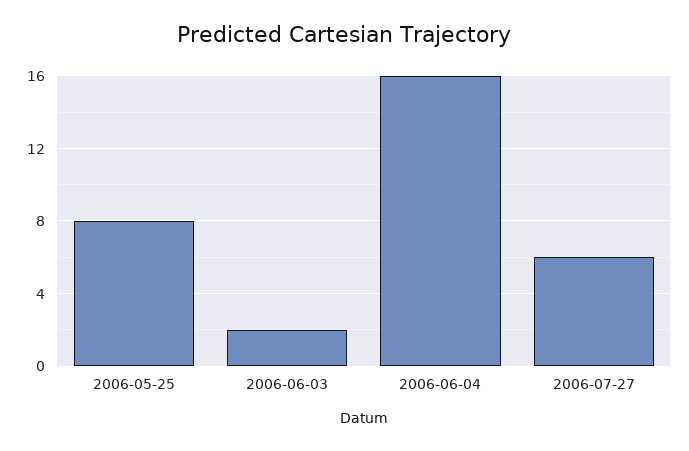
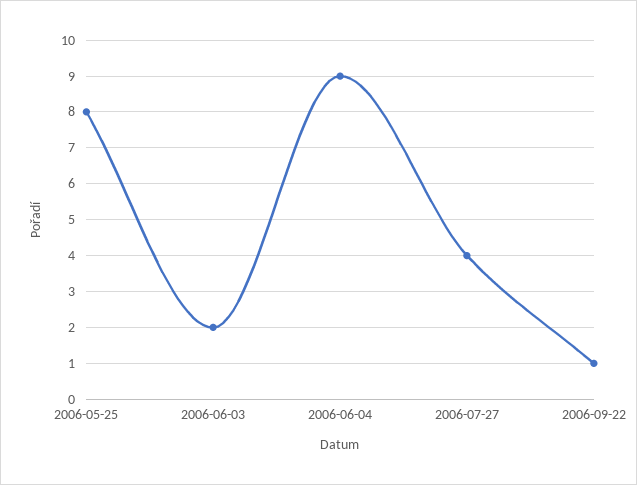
2006-06-04: 16 -> 9
2006-07-27: 6 -> 4
2006-09-22: none -> 1

